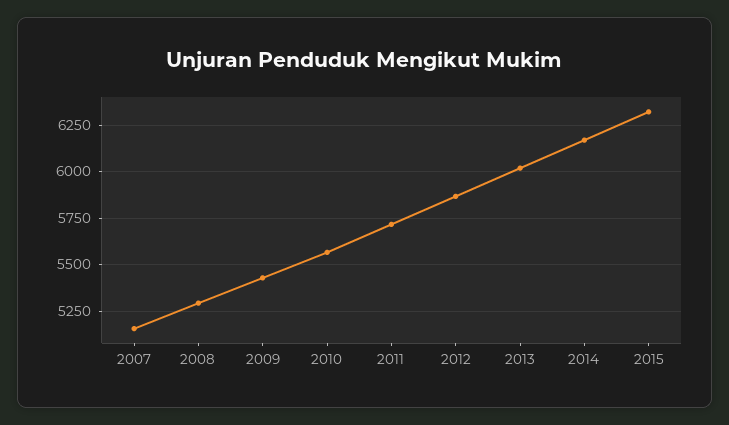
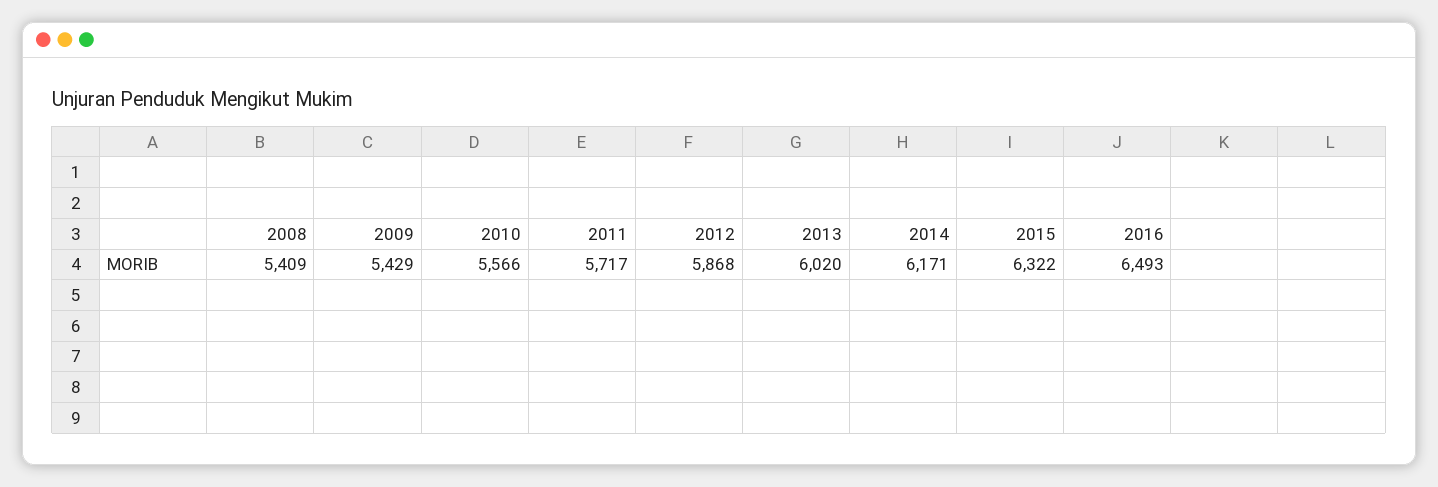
2007: 5150 -> none
2008: 5300 -> 5409
2016: none -> 6493

